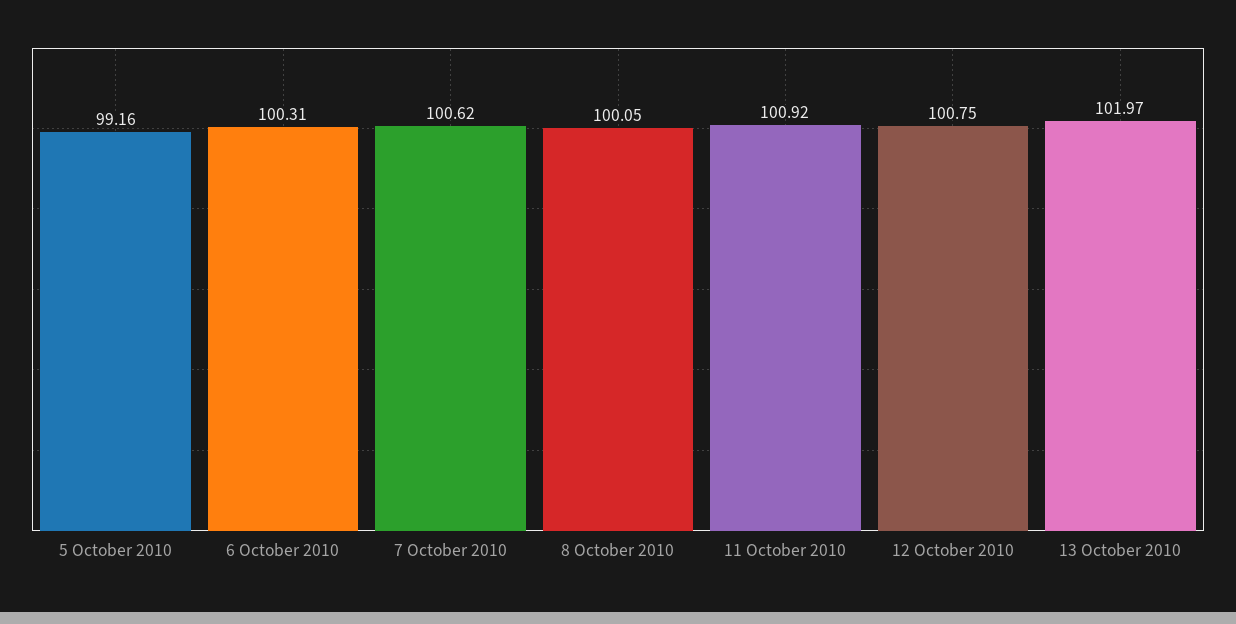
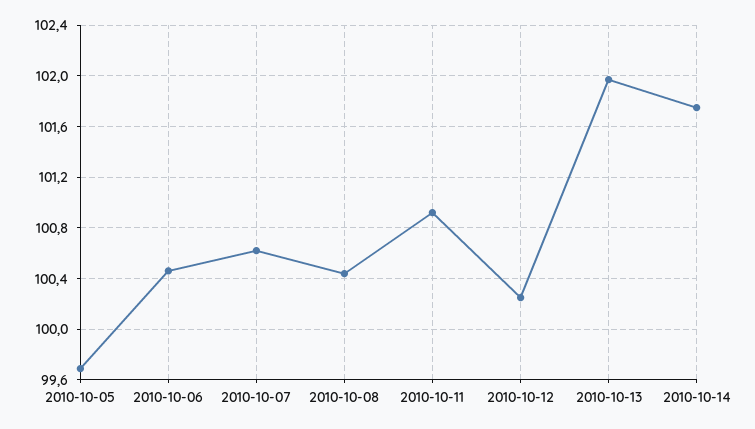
5 October 2010: 99.16 -> 99.7
6 October 2010: 100.31 -> 100.45
8 October 2010: 100.05 -> 100.45
12 October 2010: 100.75 -> 100.25
2010-10-14: none -> 101.75

